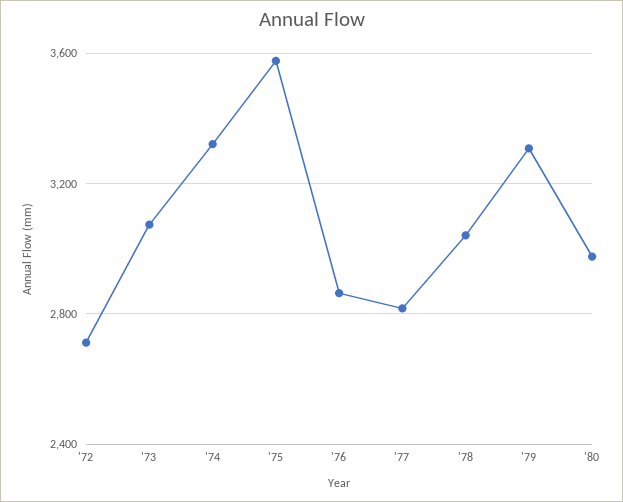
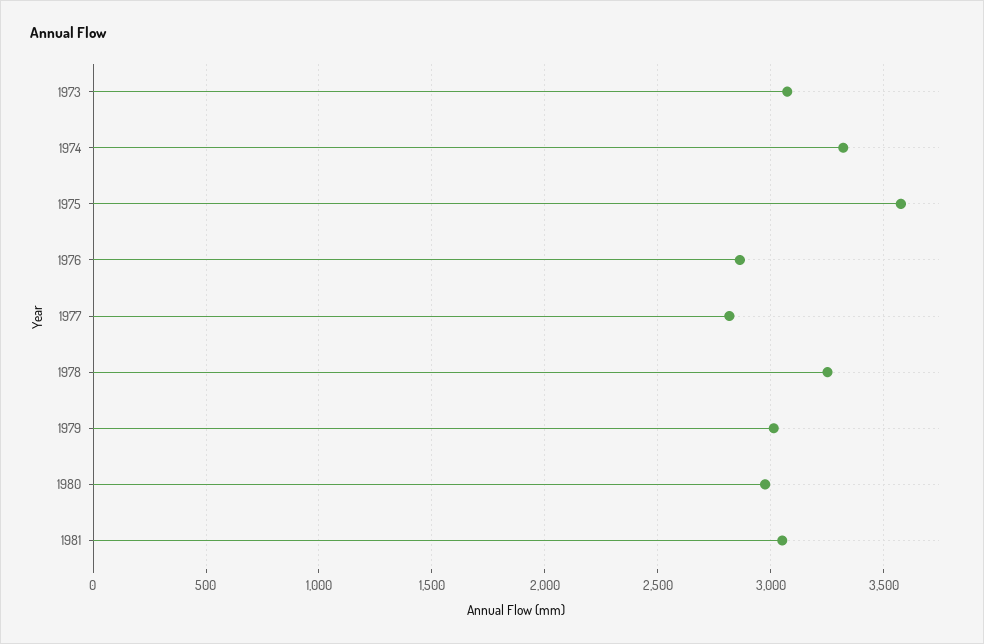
'72: 2700 -> none
'78: 3050 -> 3250
'79: 3300 -> 3000
1981: none -> 3050

